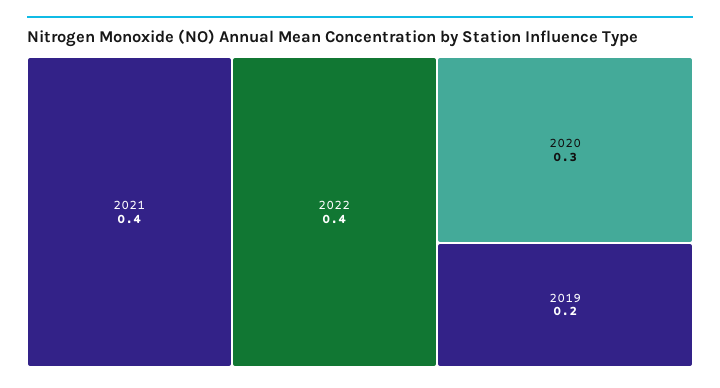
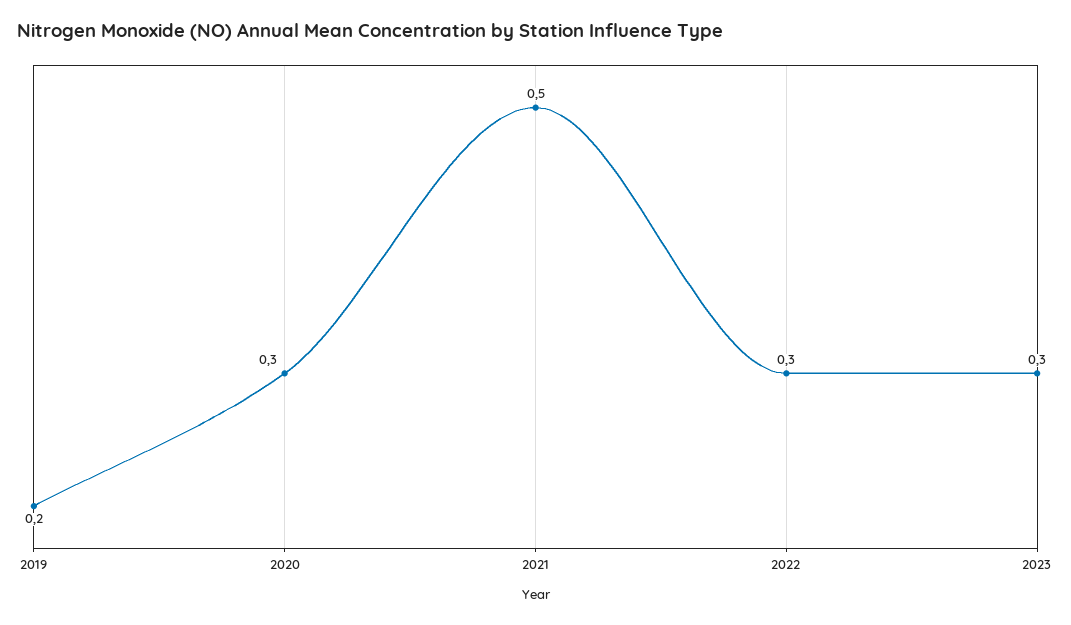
2021: 0.4 -> 0.5
2022: 0.4 -> 0.3
2023: none -> 0.3

